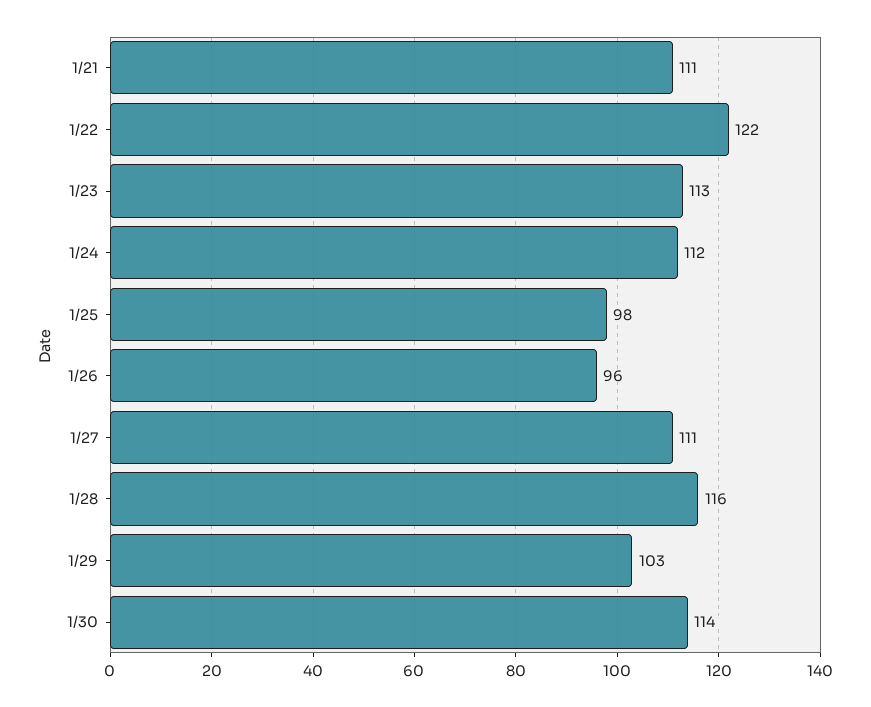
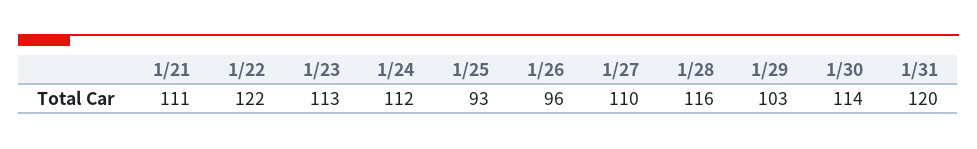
1/25: 98 -> 93
1/27: 111 -> 110
1/31: none -> 120

